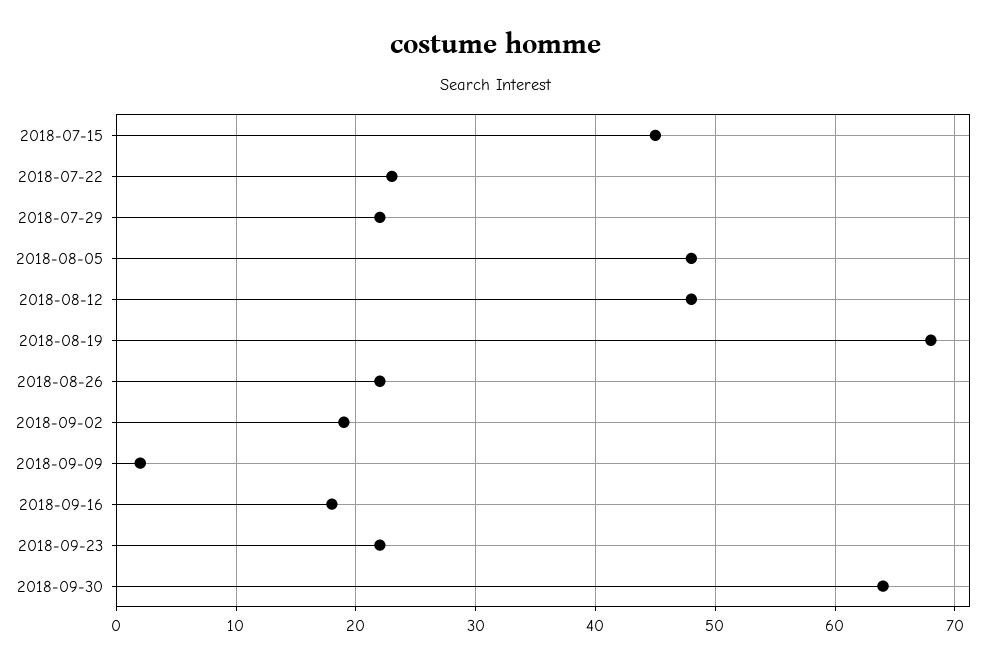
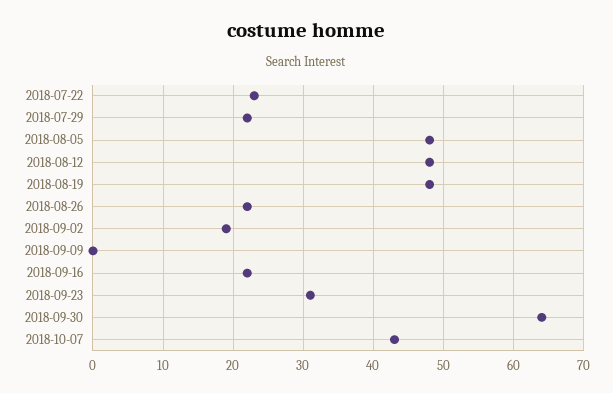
2018-07-15: 45 -> none
2018-08-19: 68 -> 48
2018-09-09: 2 -> 0
2018-09-16: 18 -> 22
2018-09-23: 22 -> 31
2018-10-07: none -> 43

